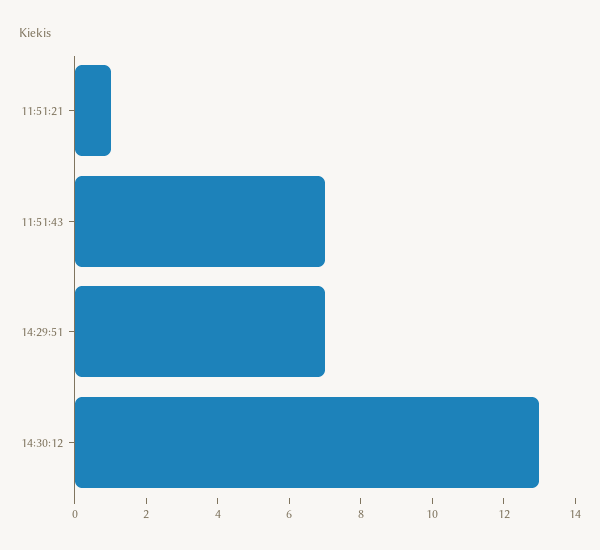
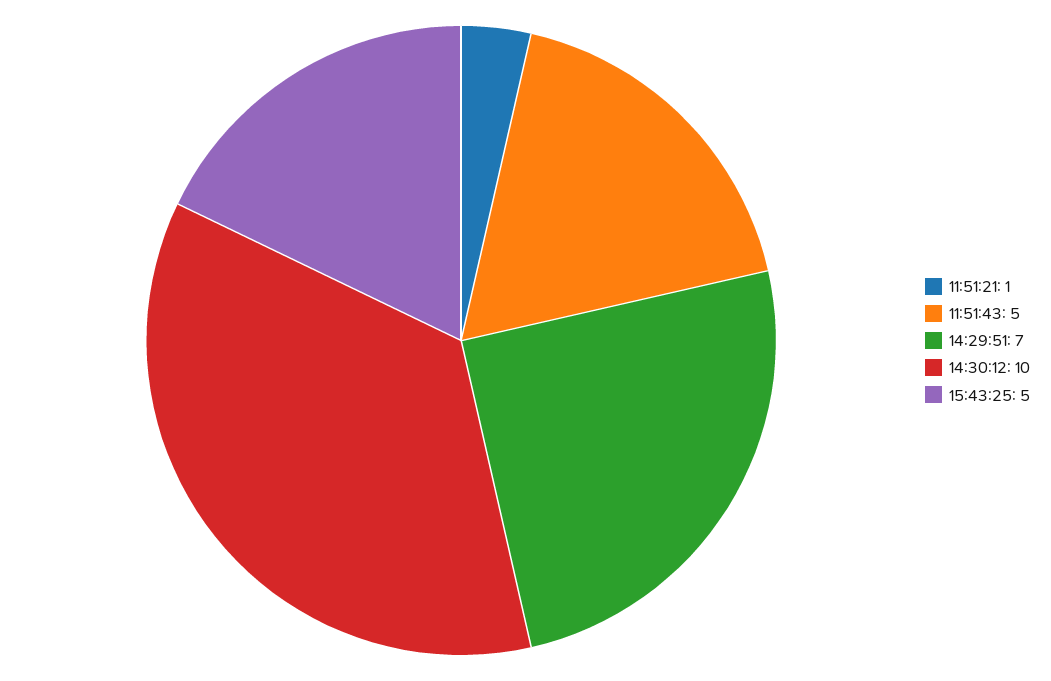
11:51:43: 7 -> 5
14:30:12: 13 -> 10
15:43:25: none -> 5

